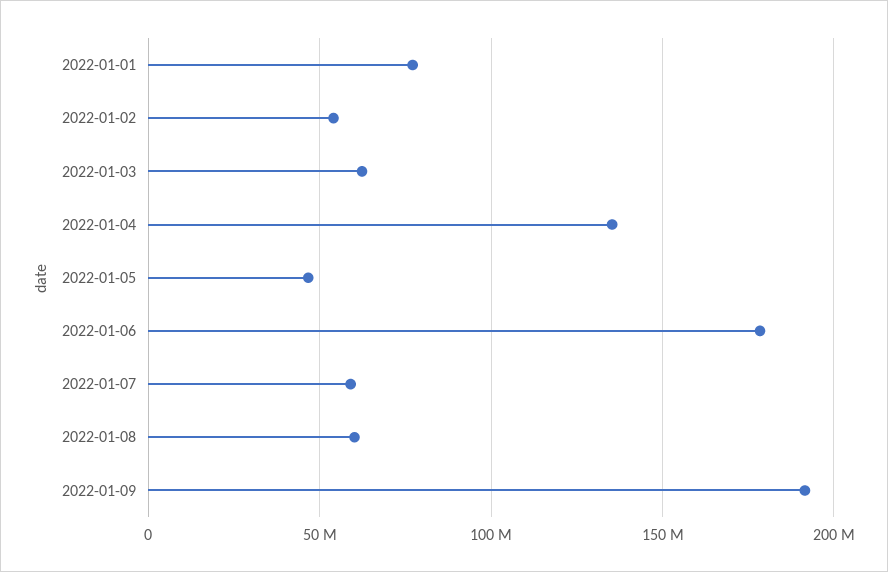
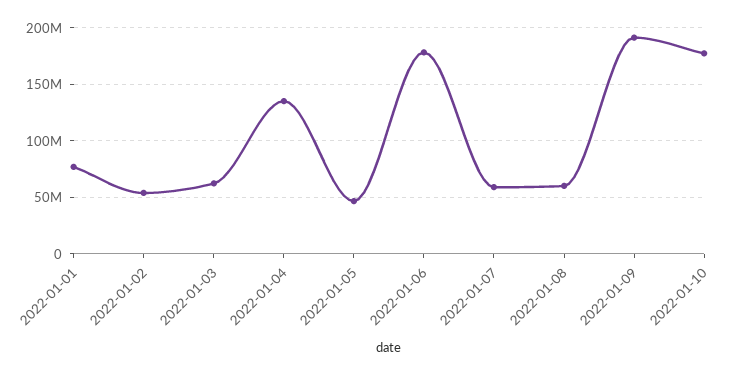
2022-01-10: none -> 180000000

